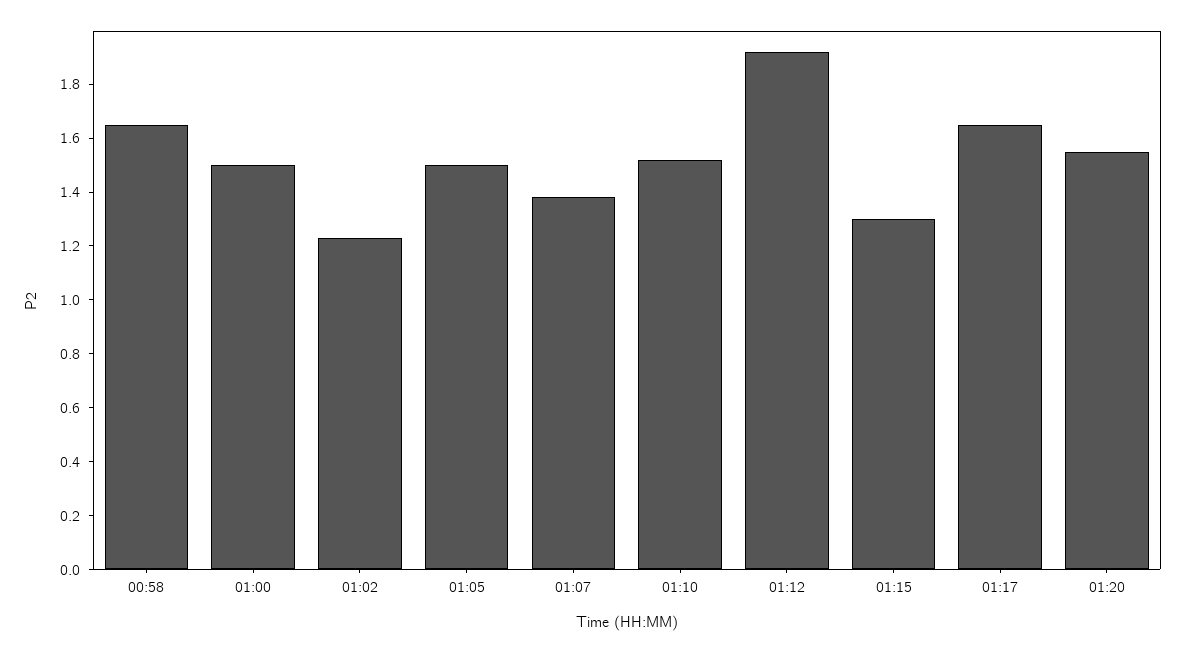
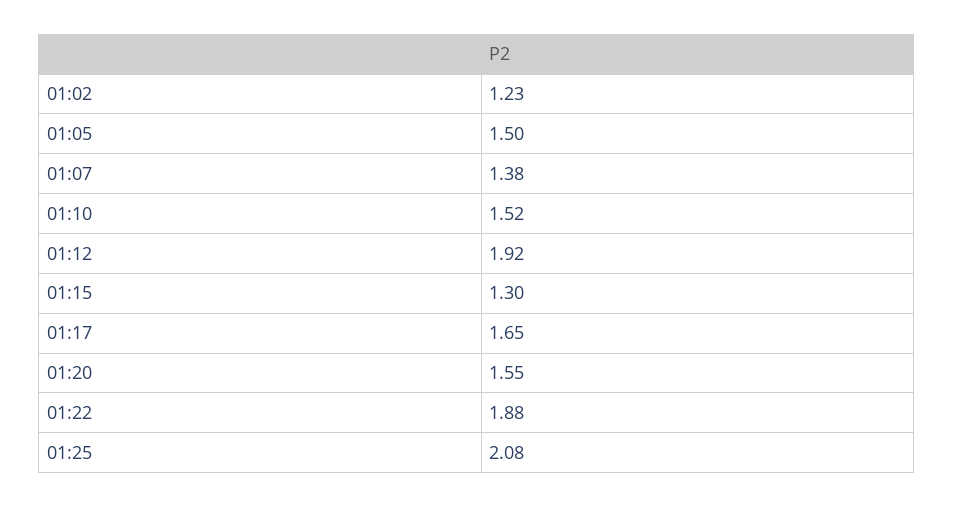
00:58: 1.65 -> none
01:00: 1.5 -> none
01:22: none -> 1.88
01:25: none -> 2.08

